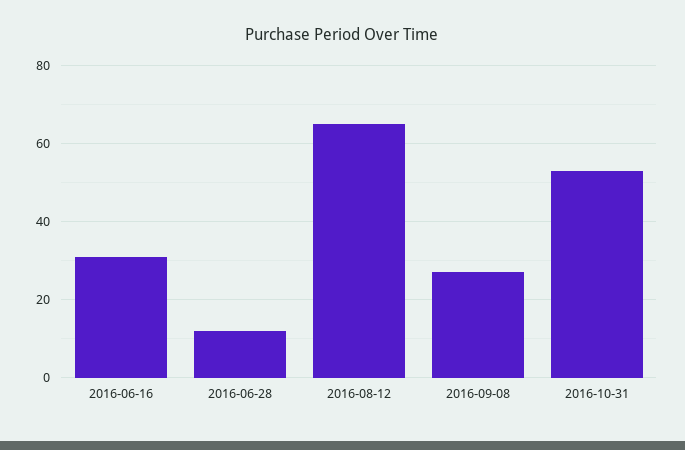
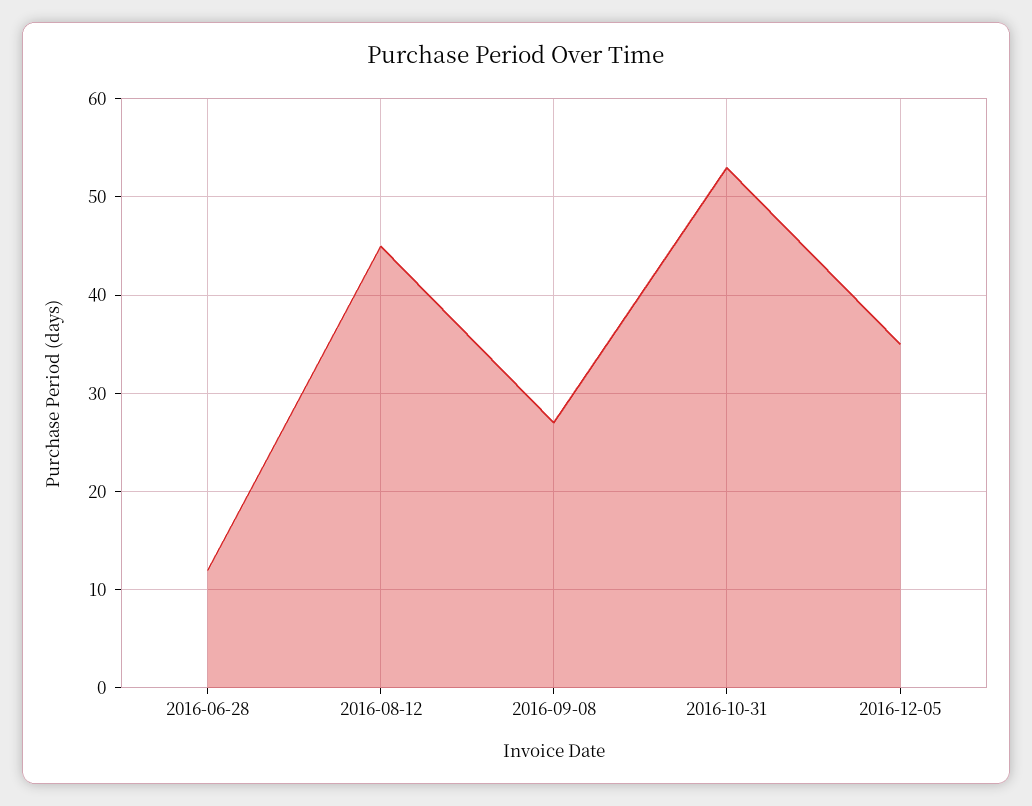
2016-06-16: 30 -> none
2016-08-12: 65 -> 45
2016-12-05: none -> 35

